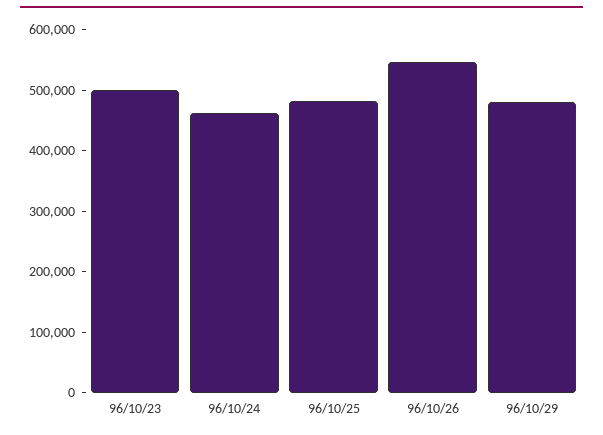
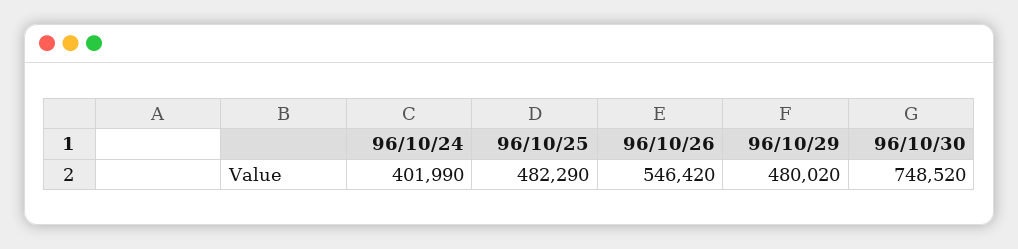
96/10/23: 500000 -> none
96/10/24: 460000 -> 401990
96/10/30: none -> 748520

